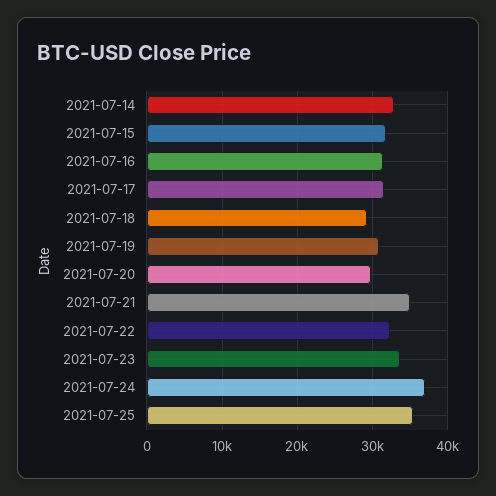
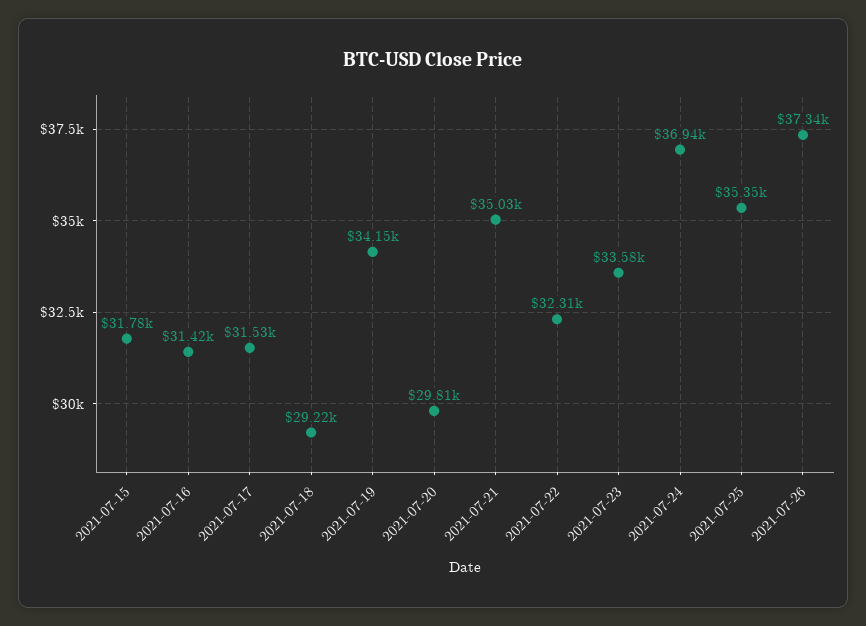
2021-07-14: 33000 -> none
2021-07-19: 31000 -> 34150
2021-07-26: none -> 37340

